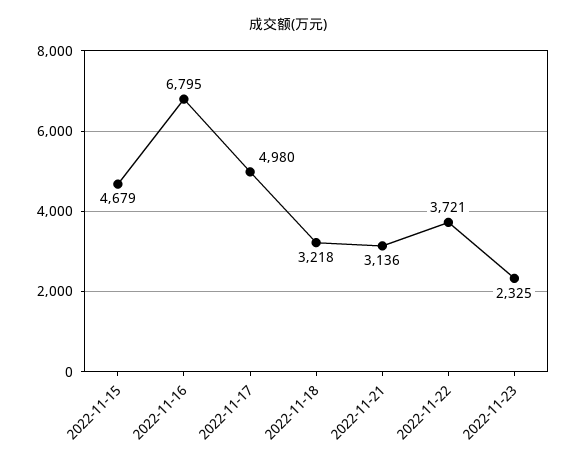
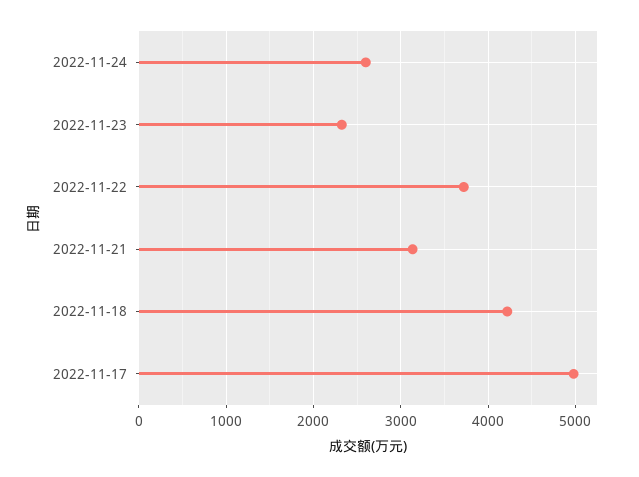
2022-11-15: 4679 -> none
2022-11-16: 6795 -> none
2022-11-18: 3218 -> 4200
2022-11-24: none -> 2600

